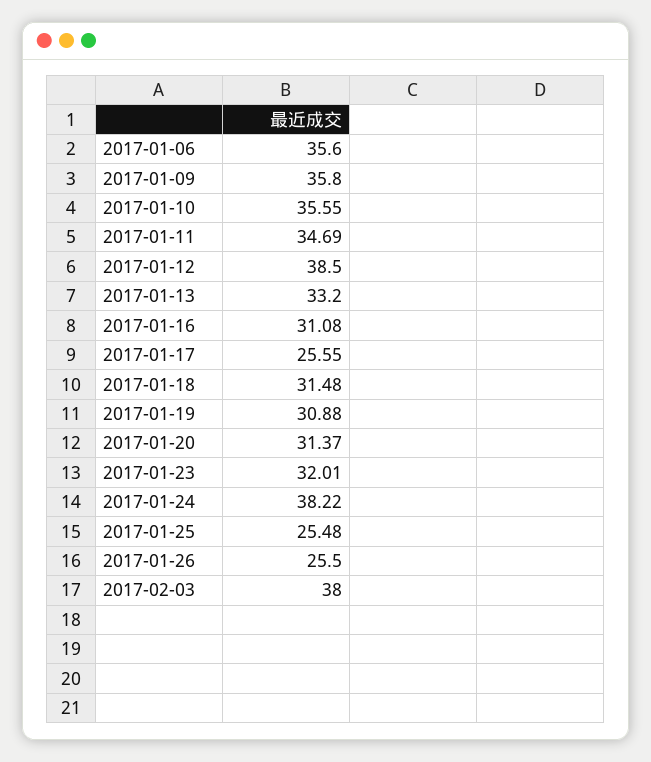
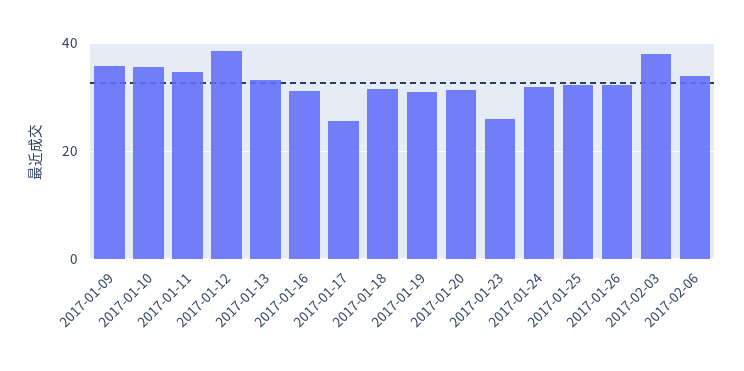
2017-01-06: 35.6 -> none
2017-01-23: 32.01 -> 26
2017-01-24: 38.22 -> 32
2017-01-25: 25.48 -> 32
2017-01-26: 25.5 -> 32
2017-02-06: none -> 34

